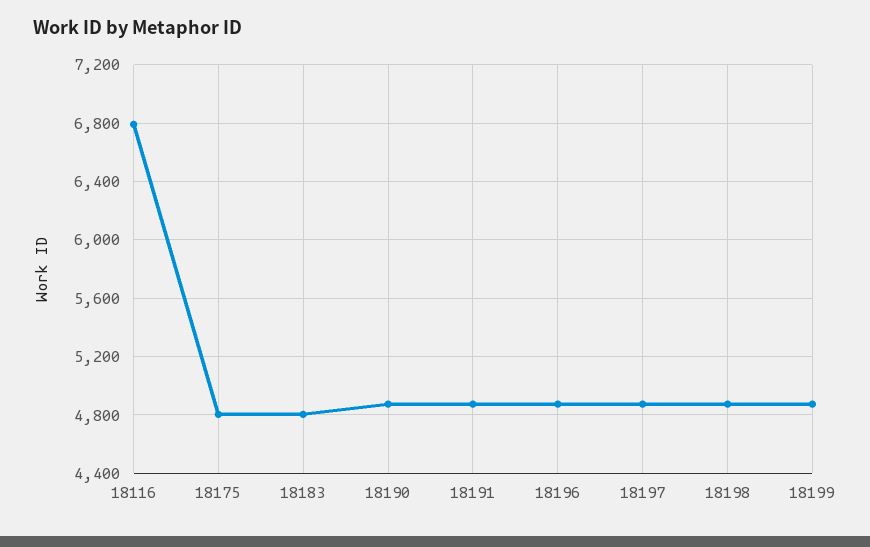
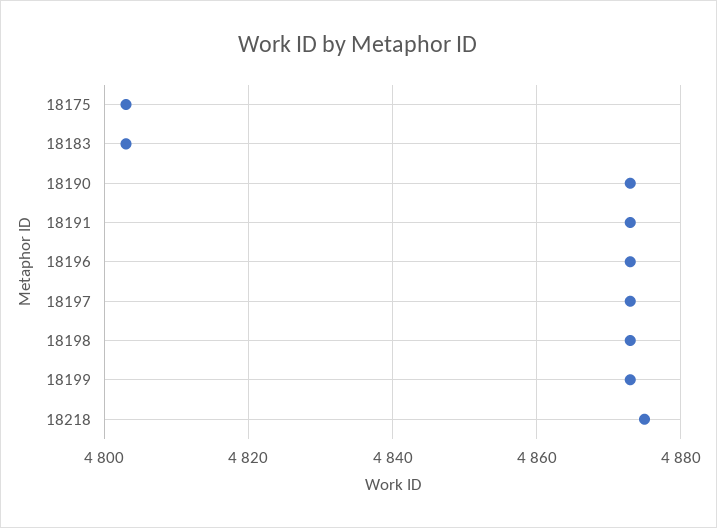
18116: 6800 -> none
18218: none -> 4875

